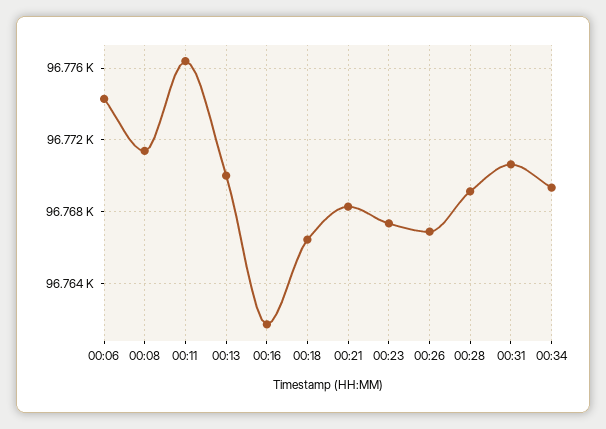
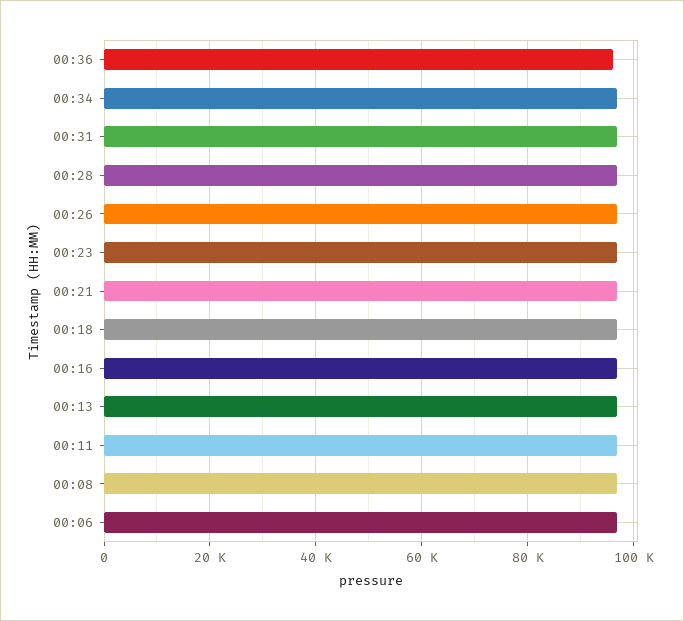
00:36: none -> 96000

